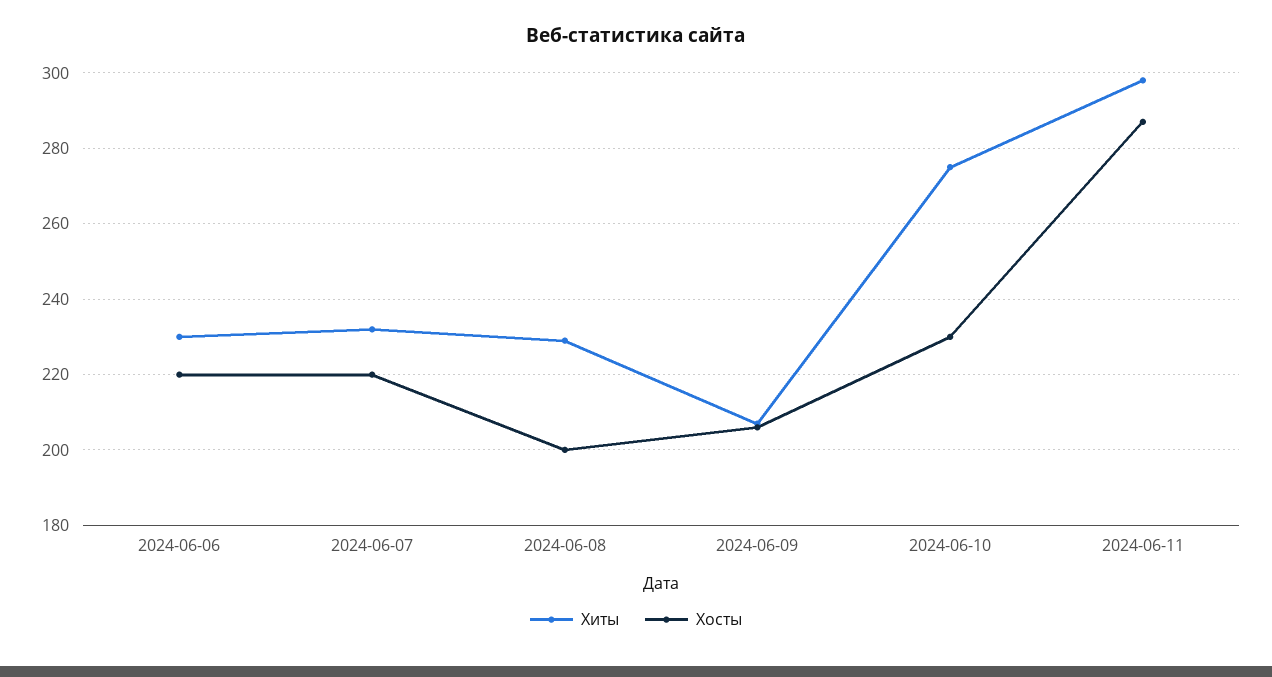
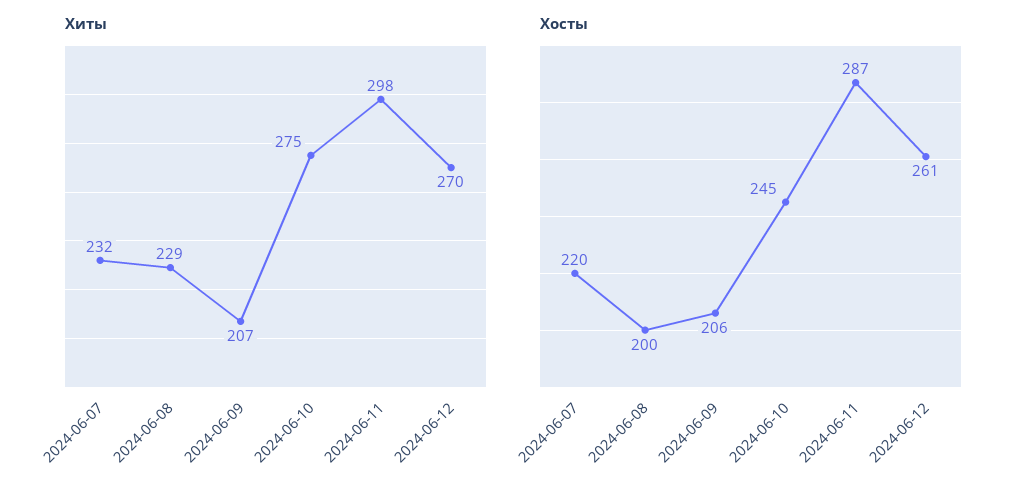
Хиты, 2024-06-06: 230 -> none
Хосты, 2024-06-06: 220 -> none
Хосты, 2024-06-10: 230 -> 245
Хиты, 2024-06-12: none -> 270
Хосты, 2024-06-12: none -> 261

